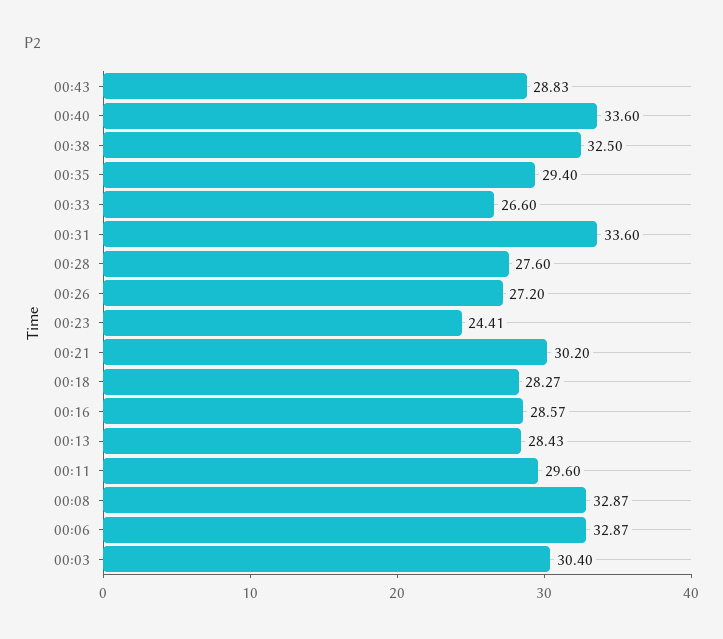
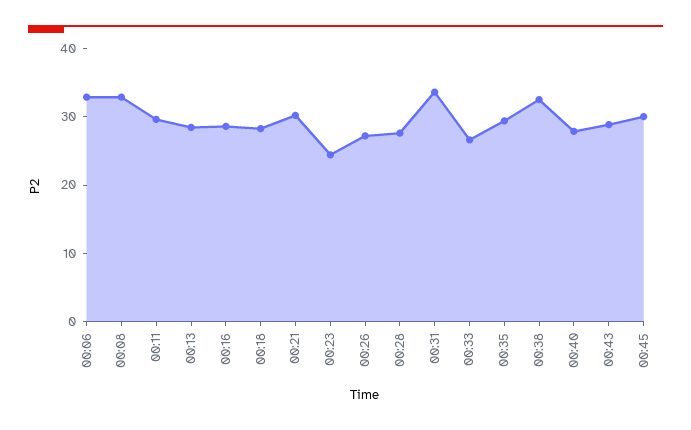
00:40: 33.6 -> 28
00:03: 30.4 -> none
00:45: none -> 30

